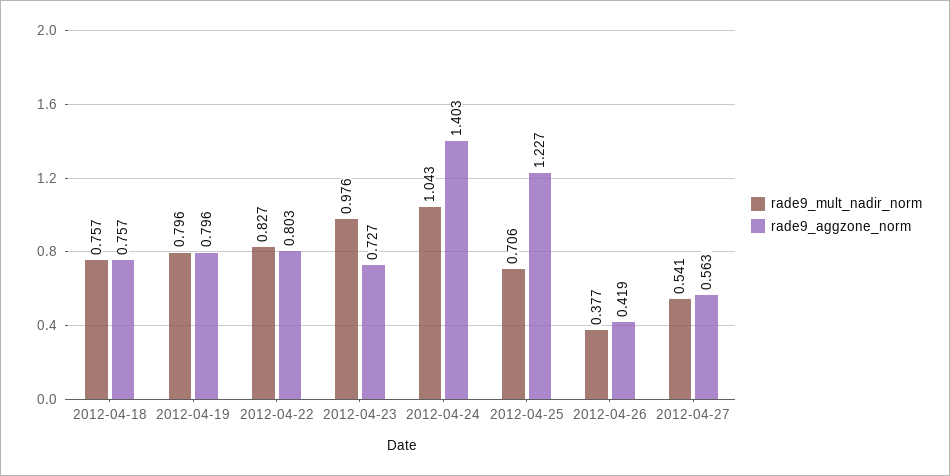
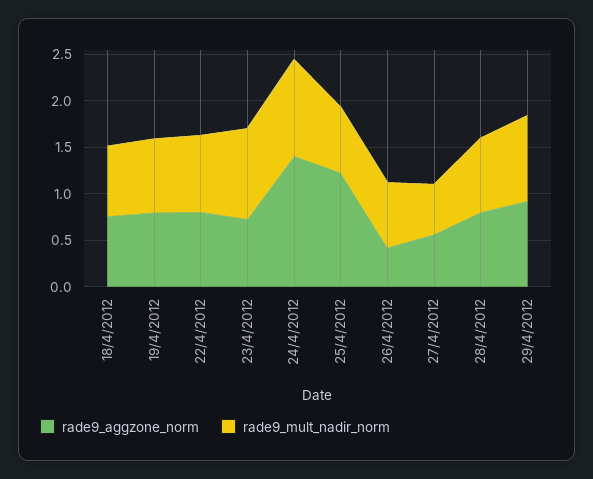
rade9_mult_nadir_norm, 2012-04-26: 0.377 -> 0.7
rade9_aggzone_norm, 28/4/2012: none -> 0.8
rade9_mult_nadir_norm, 28/4/2012: none -> 0.8
rade9_aggzone_norm, 29/4/2012: none -> 0.9
rade9_mult_nadir_norm, 29/4/2012: none -> 0.9

